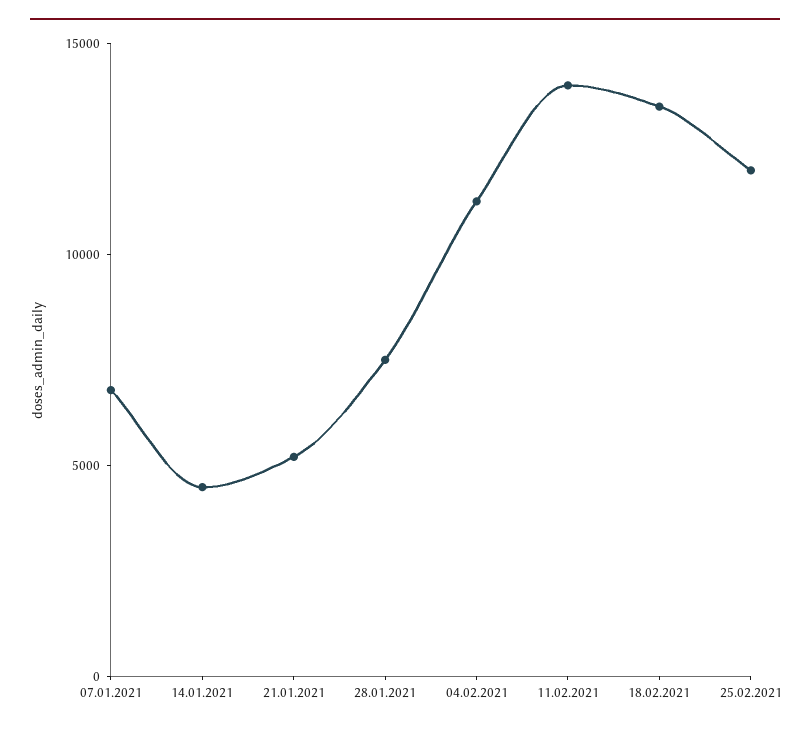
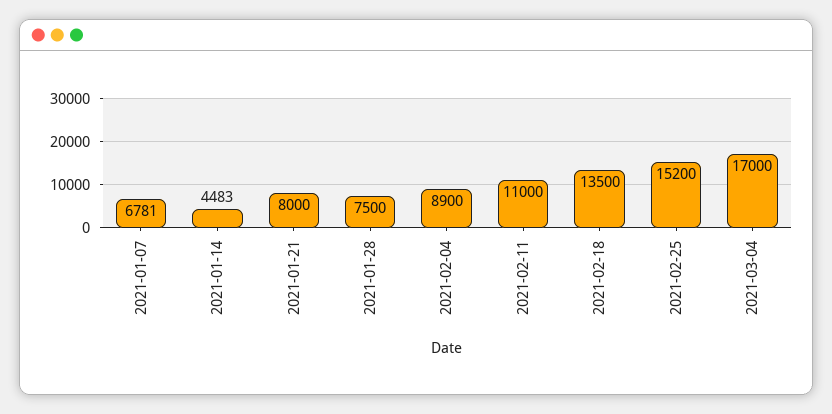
21.01.2021: 5000 -> 8000
04.02.2021: 11000 -> 8900
11.02.2021: 14000 -> 11000
25.02.2021: 12000 -> 15200
2021-03-04: none -> 17000

